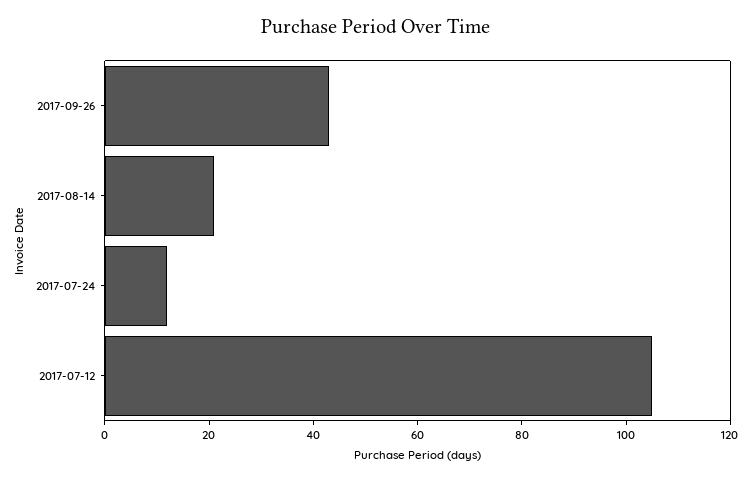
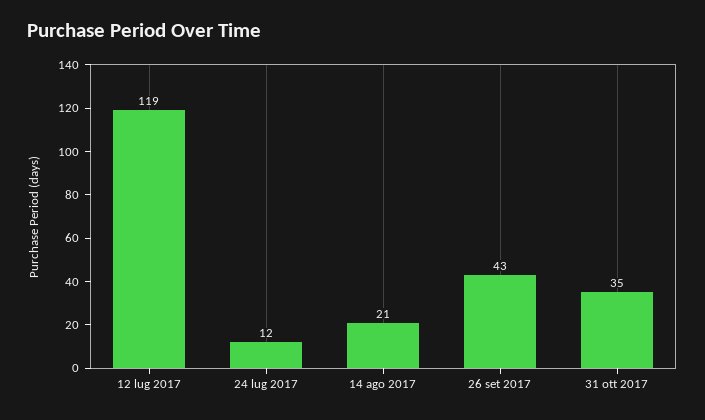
2017-07-12: 105 -> 119
31 ott 2017: none -> 35

